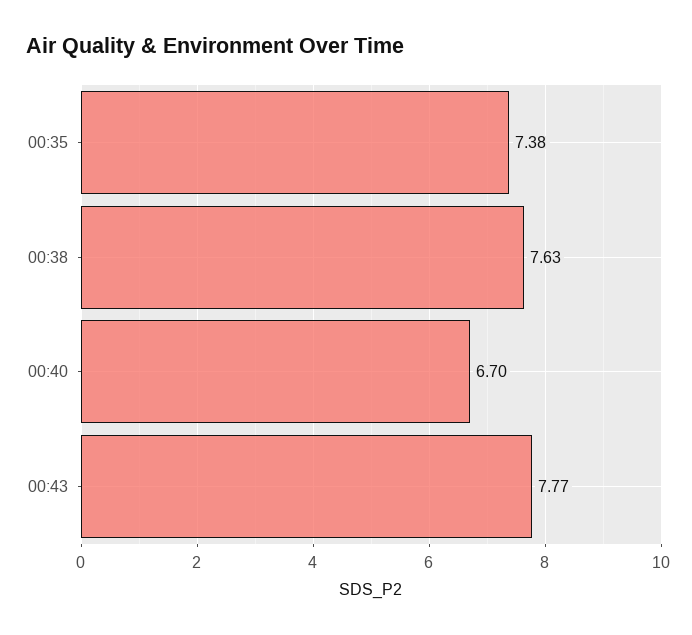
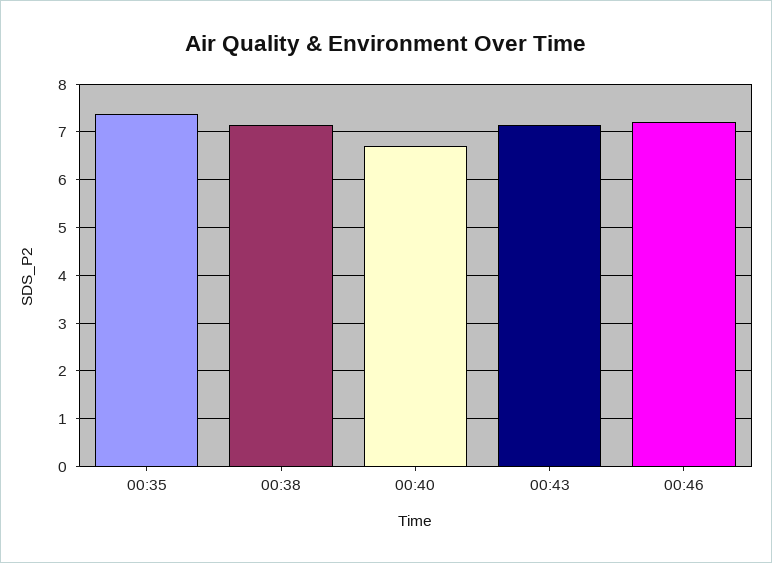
00:38: 7.63 -> 7.2
00:43: 7.77 -> 7.2
00:46: none -> 7.2

